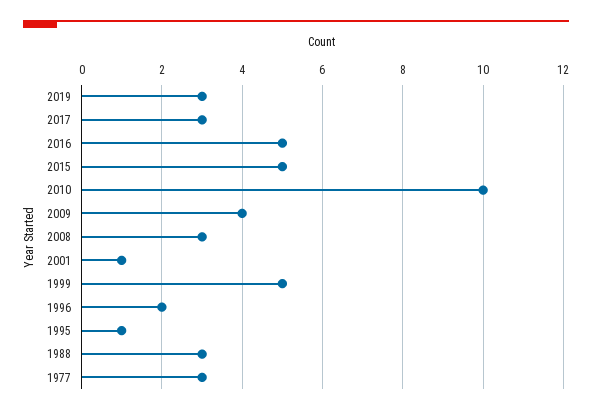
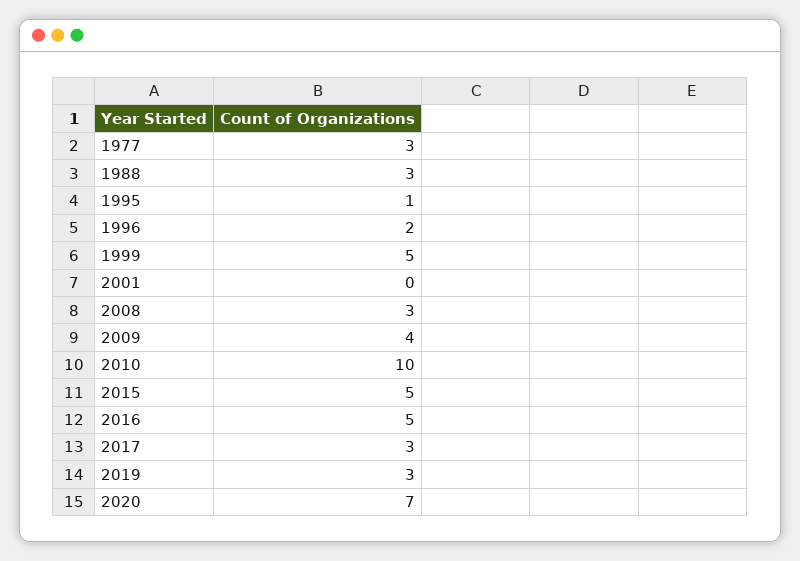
2001: 1 -> 0
2020: none -> 7

